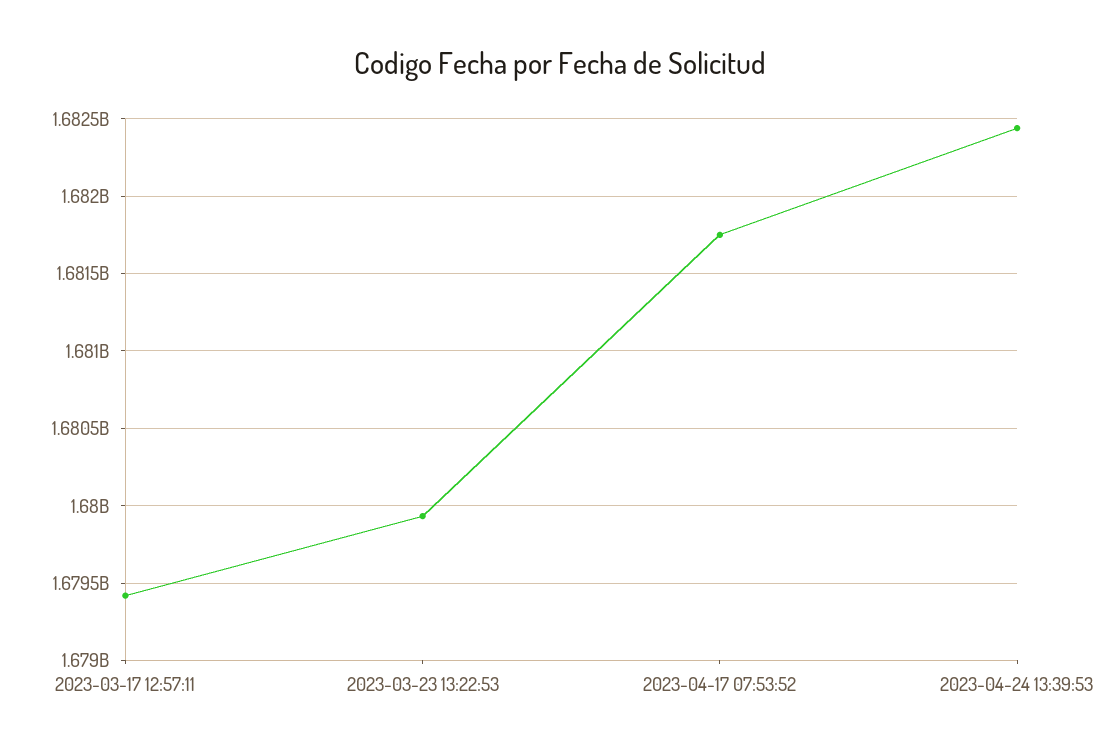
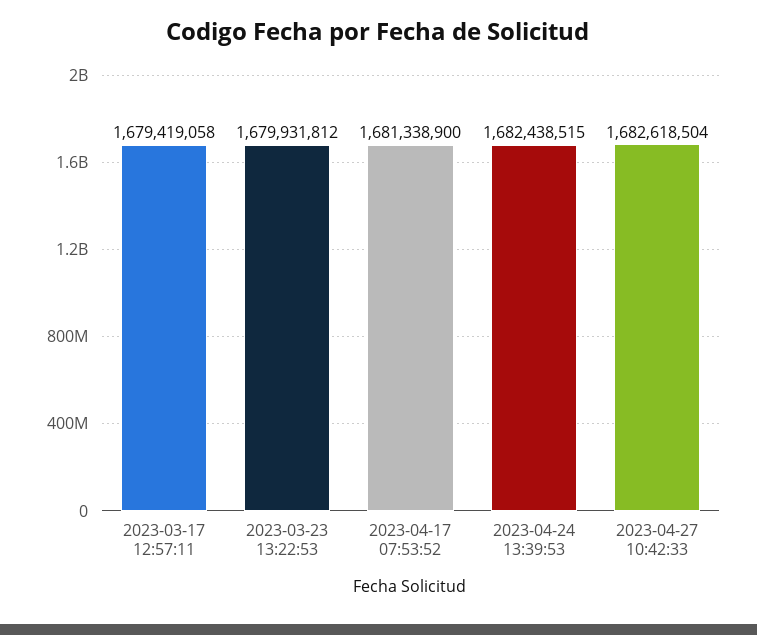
2023-04-17 07:53:52: 1681750000 -> 1681338900
2023-04-27 10:42:33: none -> 1682618504

